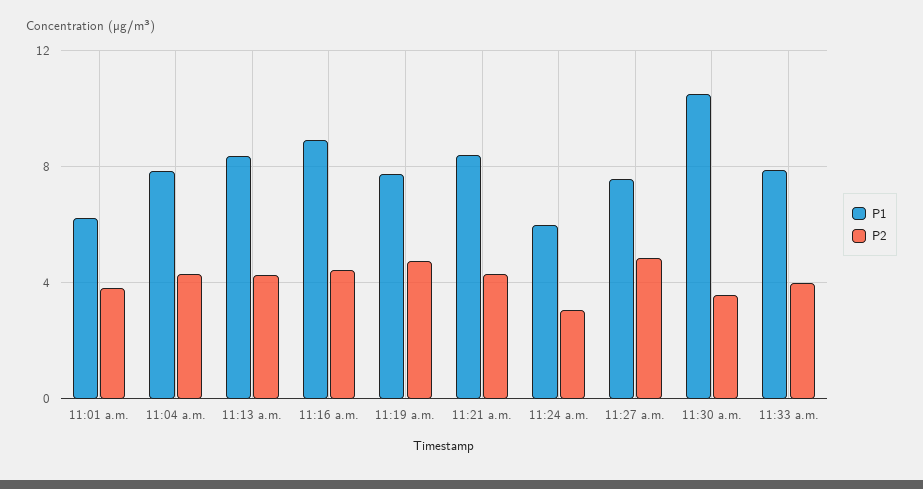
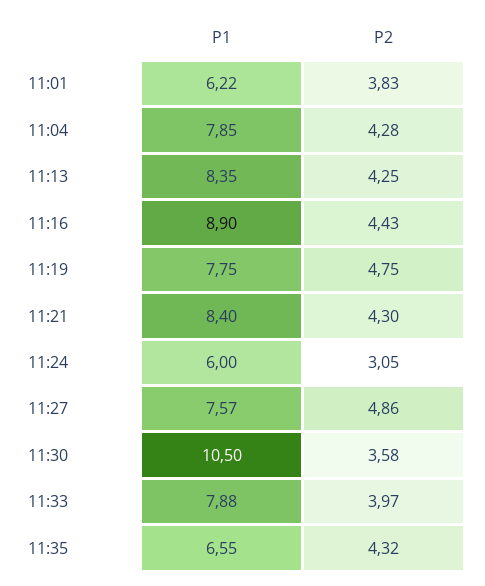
P1, 11:35: none -> 6.55
P2, 11:35: none -> 4.32

